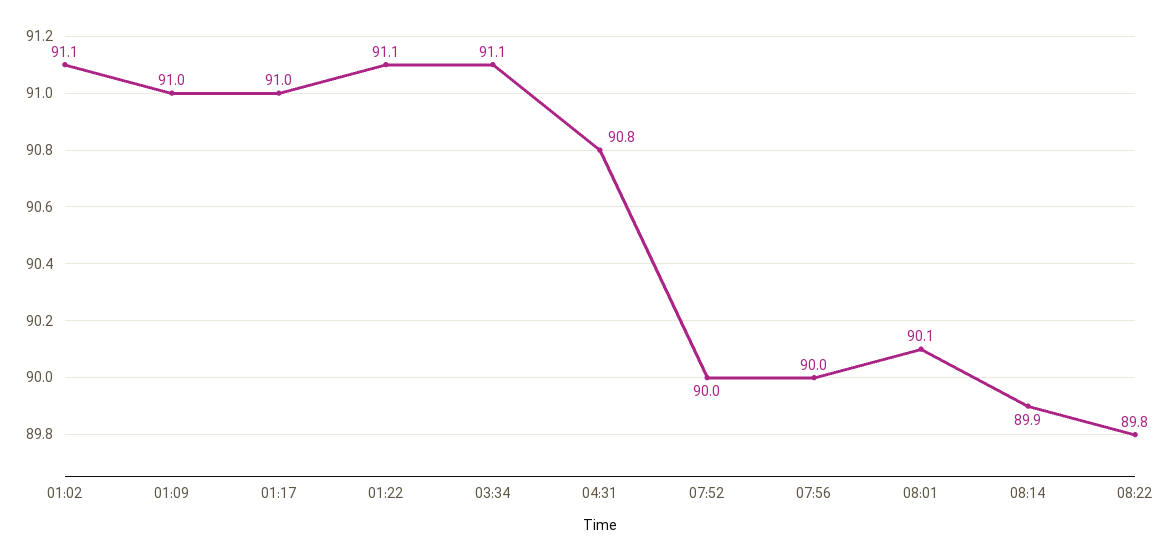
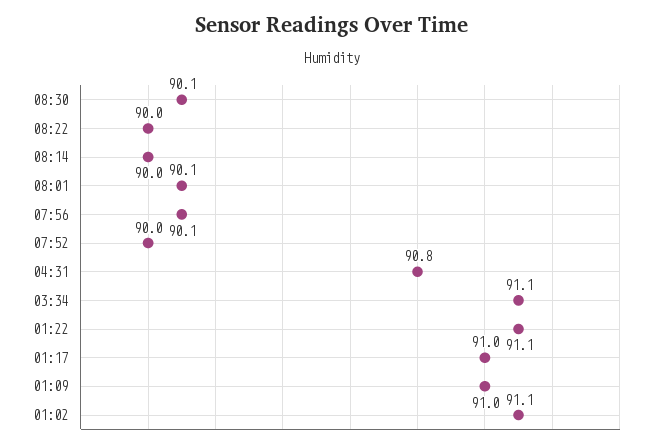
07:56: 90 -> 90.1
08:14: 89.9 -> 90
08:22: 89.8 -> 90
08:30: none -> 90.1

